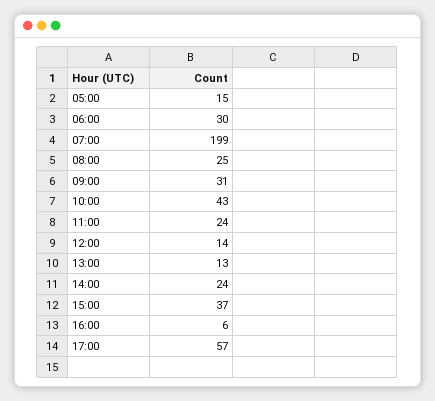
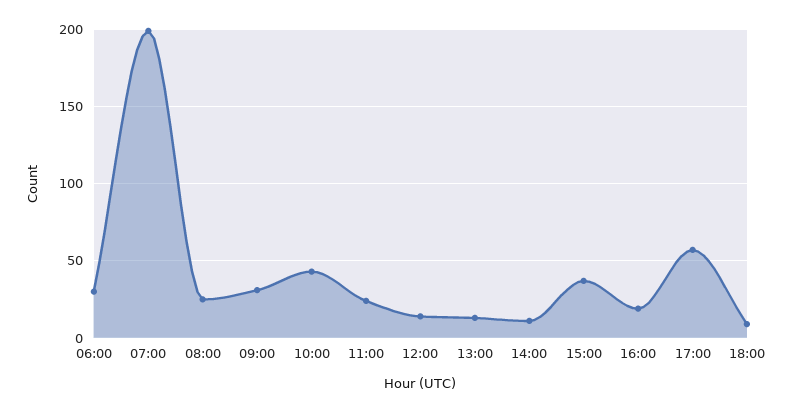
05:00: 15 -> none
14:00: 24 -> 10
16:00: 6 -> 20
18:00: none -> 10

